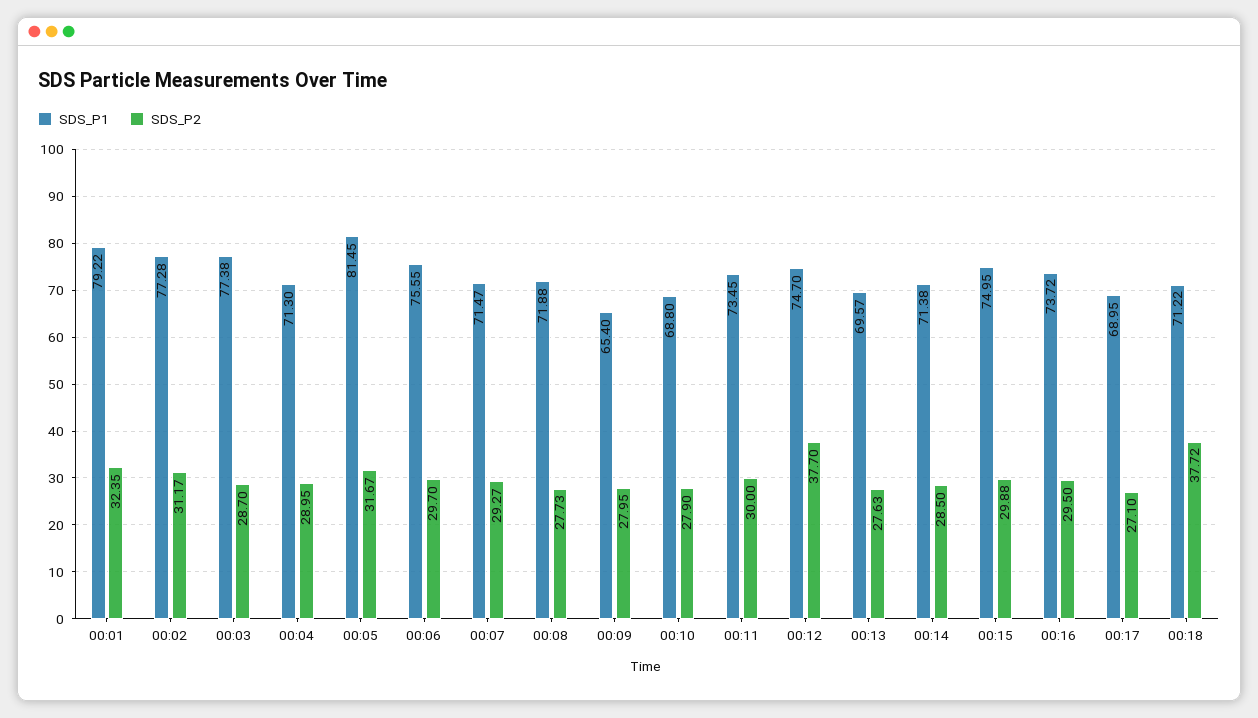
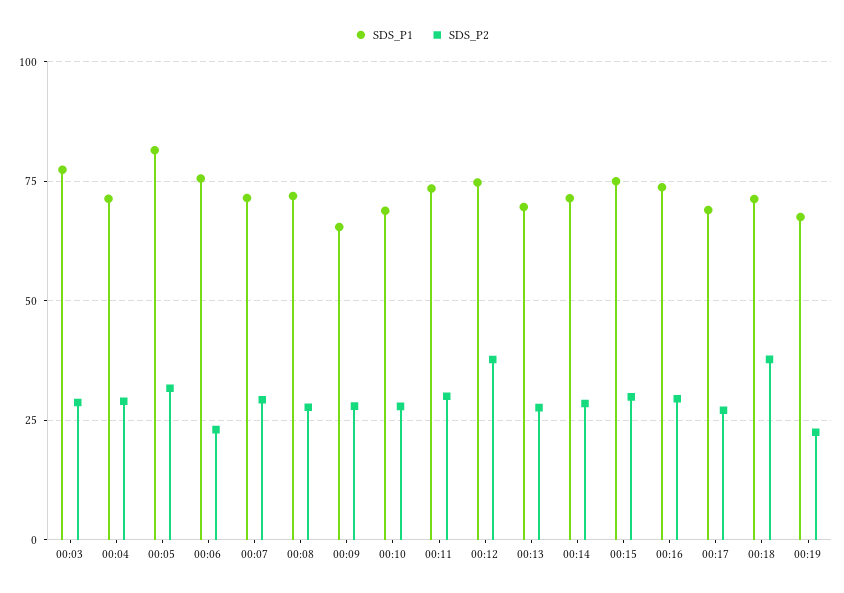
SDS_P1, 00:01: 79.22 -> none
SDS_P2, 00:01: 32.35 -> none
SDS_P1, 00:02: 77.28 -> none
SDS_P2, 00:02: 31.17 -> none
SDS_P2, 00:06: 29.7 -> 22.5
SDS_P1, 00:19: none -> 67.5
SDS_P2, 00:19: none -> 22.5

